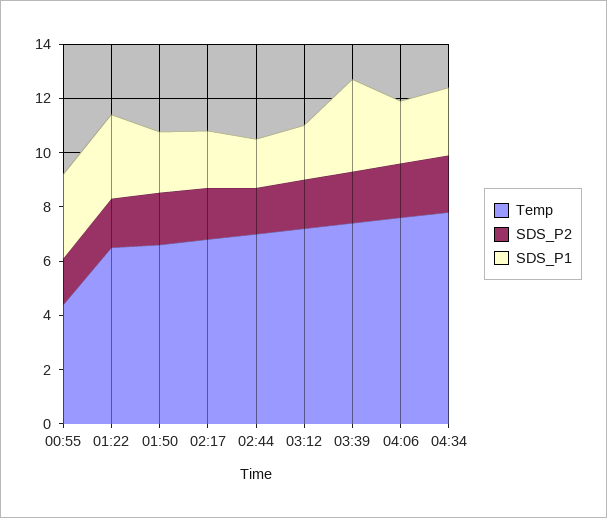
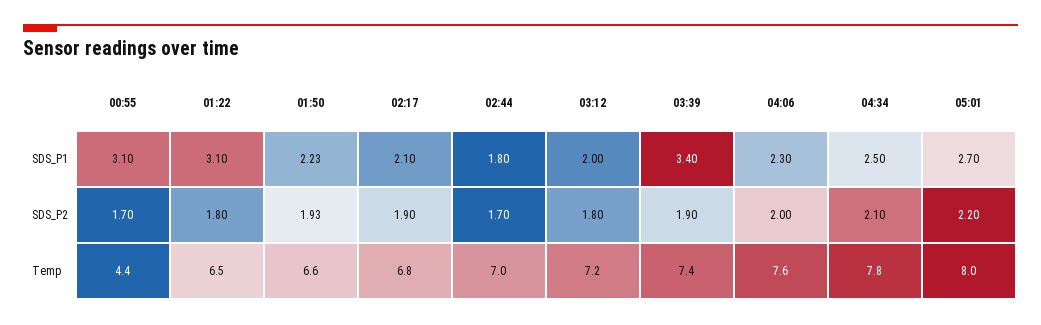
SDS_P1, 05:01: none -> 2.7
SDS_P2, 05:01: none -> 2.2
Temp, 05:01: none -> 8

